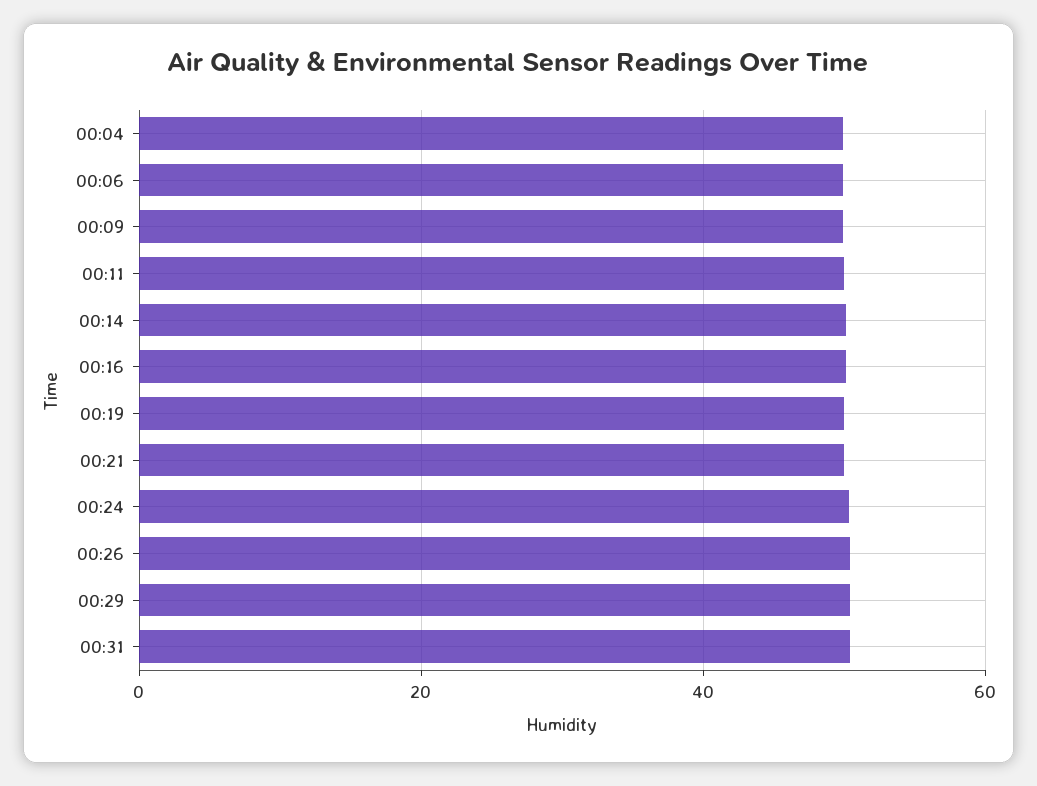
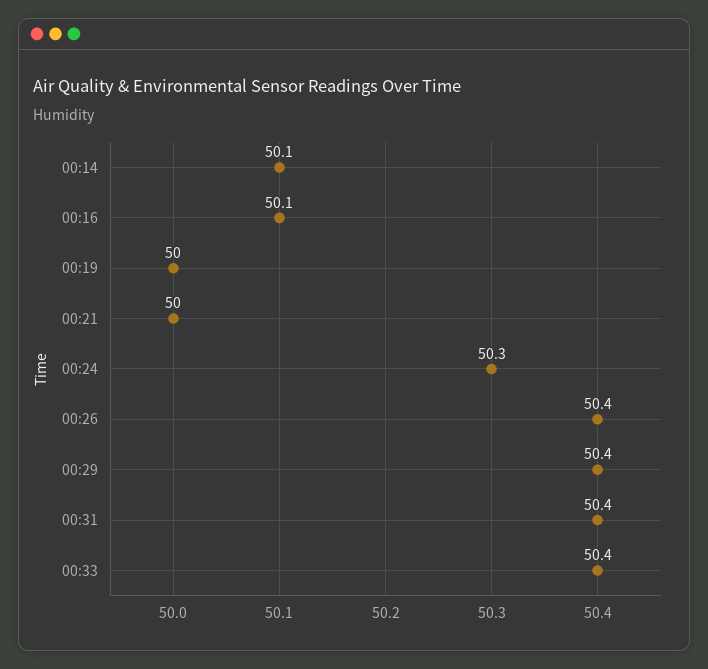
00:04: 50 -> none
00:06: 50 -> none
00:09: 50 -> none
00:11: 50 -> none
00:33: none -> 50.4

